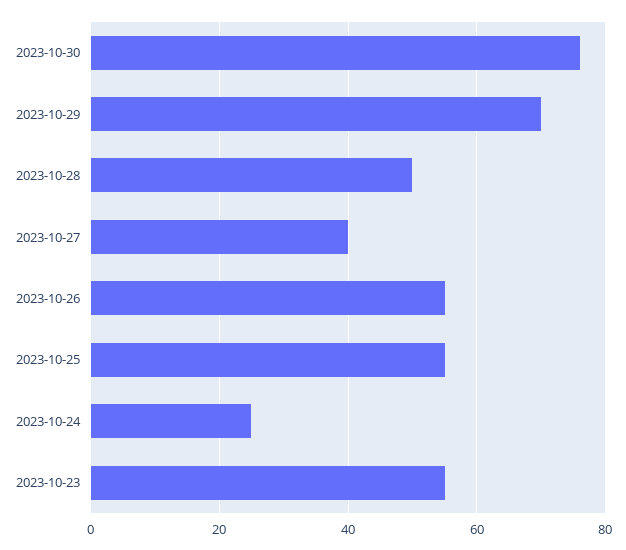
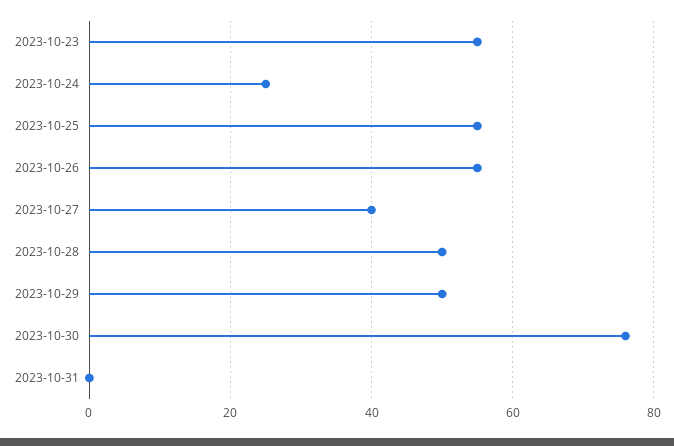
2023-10-29: 70 -> 50
2023-10-31: none -> 0

